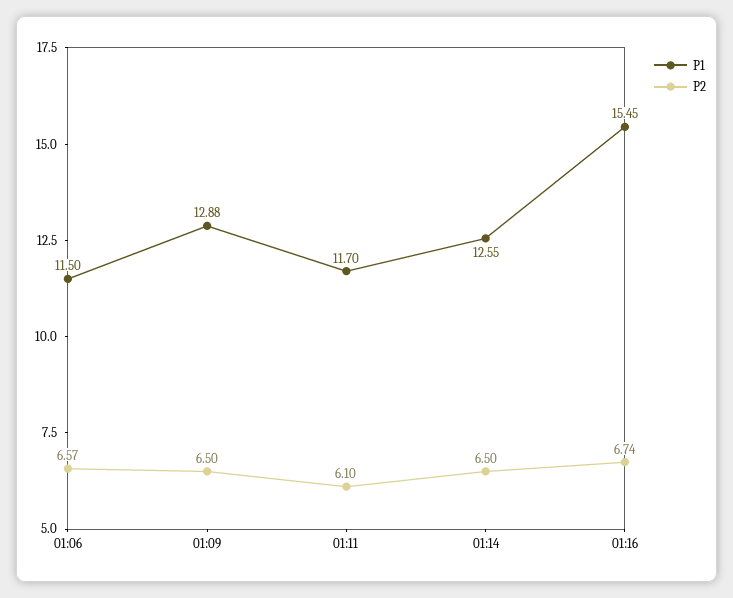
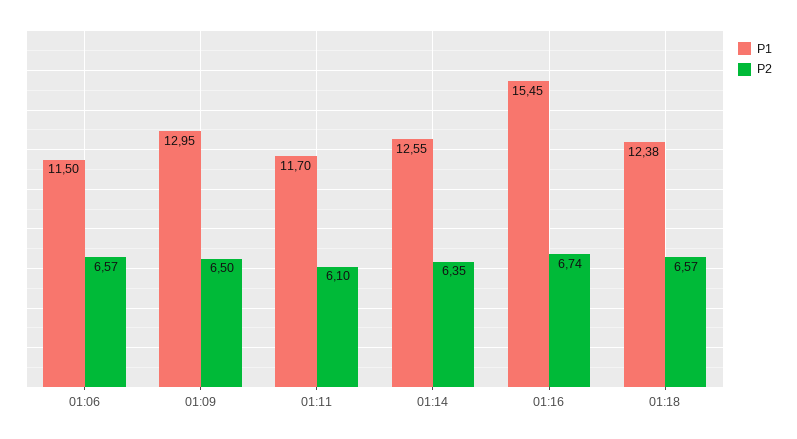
P1, 01:09: 12.88 -> 12.95
P2, 01:14: 6.5 -> 6.35
P1, 01:18: none -> 12.38
P2, 01:18: none -> 6.57

